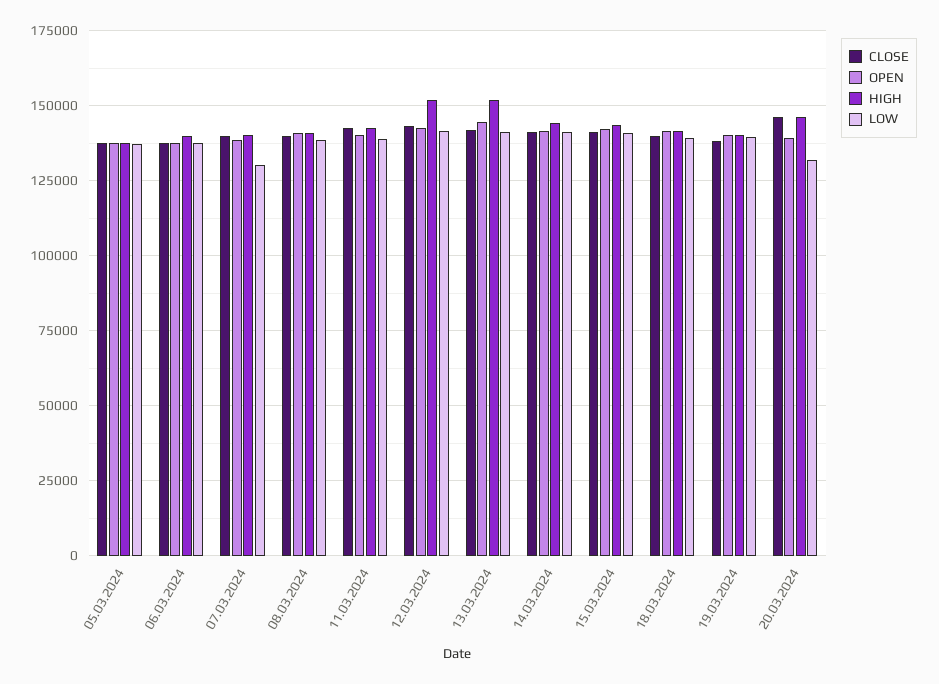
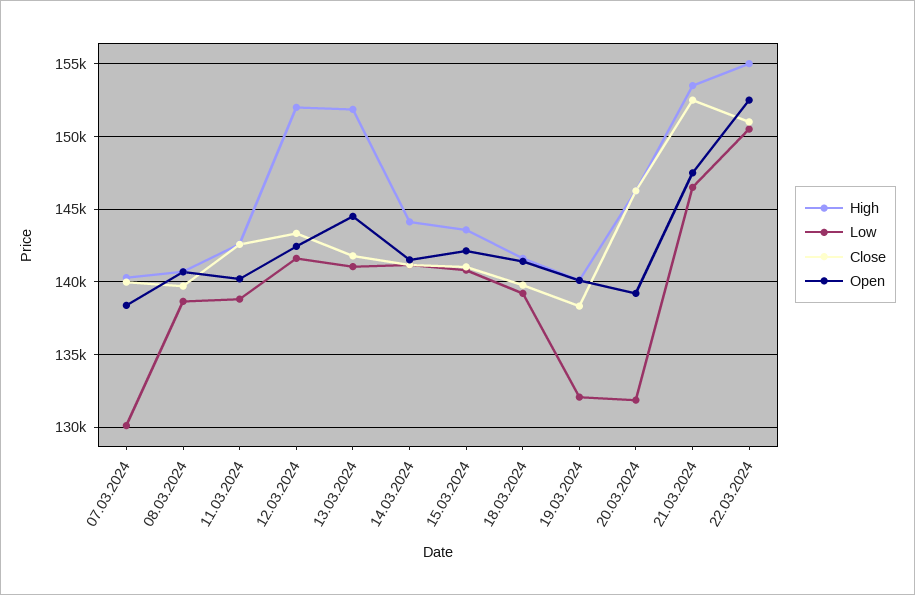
CLOSE, 05.03.2024: 137500 -> none
OPEN, 05.03.2024: 137500 -> none
HIGH, 05.03.2024: 137500 -> none
LOW, 05.03.2024: 137500 -> none
CLOSE, 06.03.2024: 137500 -> none
OPEN, 06.03.2024: 137500 -> none
HIGH, 06.03.2024: 140000 -> none
LOW, 06.03.2024: 137500 -> none
LOW, 19.03.2024: 140000 -> 132000
HIGH, 21.03.2024: none -> 153500
LOW, 21.03.2024: none -> 146500
CLOSE, 21.03.2024: none -> 152500
OPEN, 21.03.2024: none -> 147500
HIGH, 22.03.2024: none -> 155000
LOW, 22.03.2024: none -> 150500
CLOSE, 22.03.2024: none -> 151000
OPEN, 22.03.2024: none -> 152500

